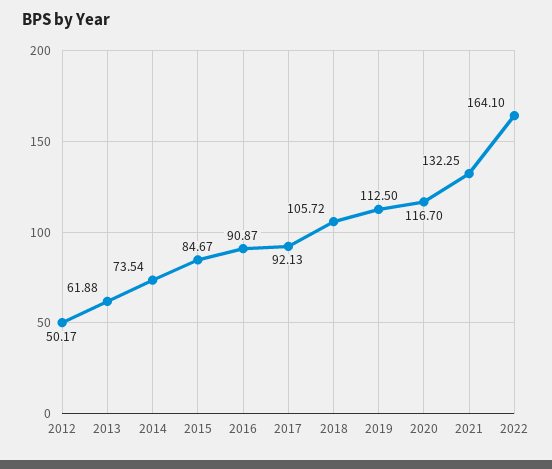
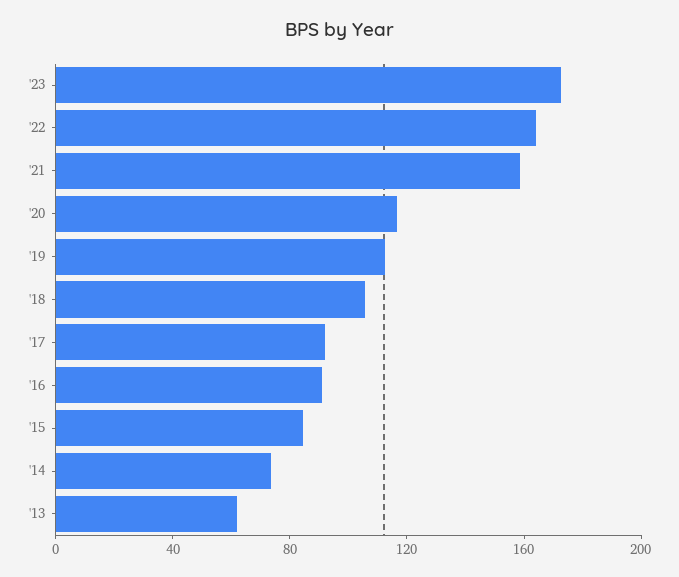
2012: 50.17 -> none
2021: 132.25 -> 160
'23: none -> 170

